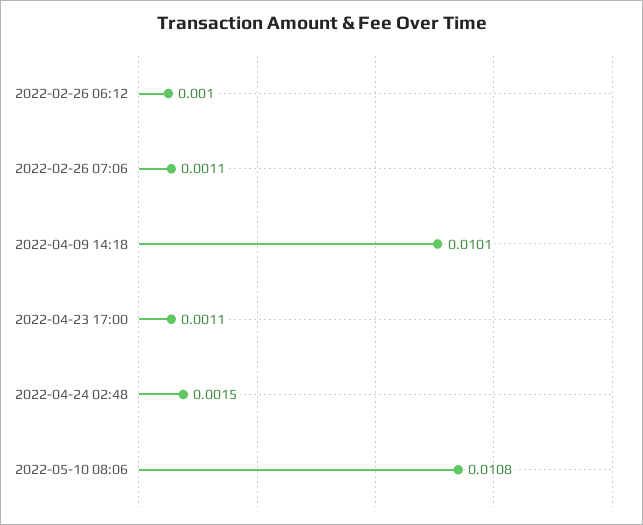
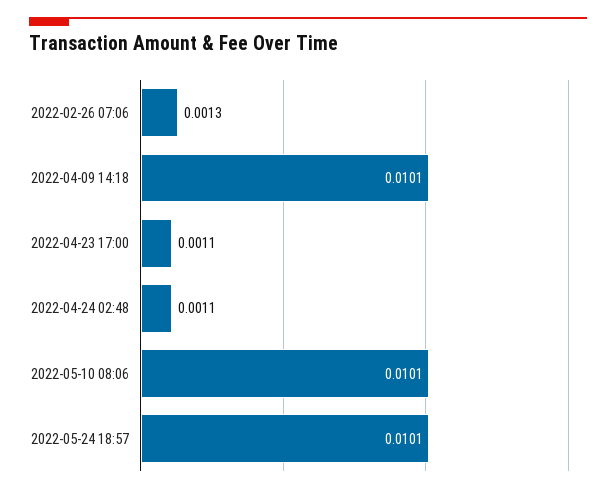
2022-02-26 06:12: 0.001 -> none
2022-02-26 07:06: 0.0011 -> 0.0013
2022-04-24 02:48: 0.0015 -> 0.0011
2022-05-10 08:06: 0.0108 -> 0.0101
2022-05-24 18:57: none -> 0.0101

